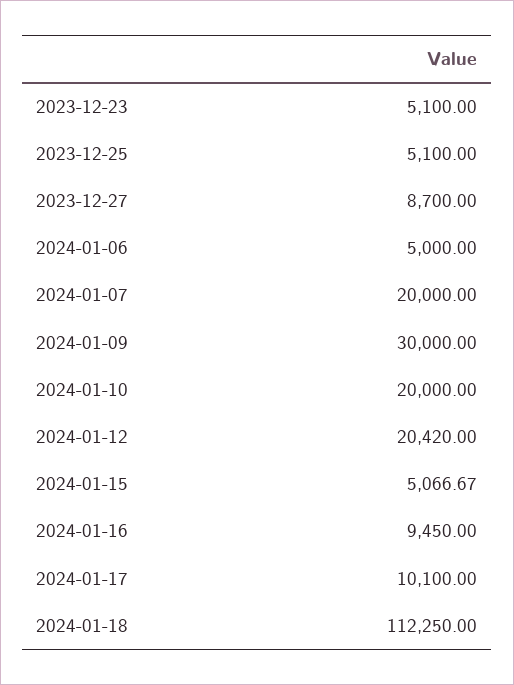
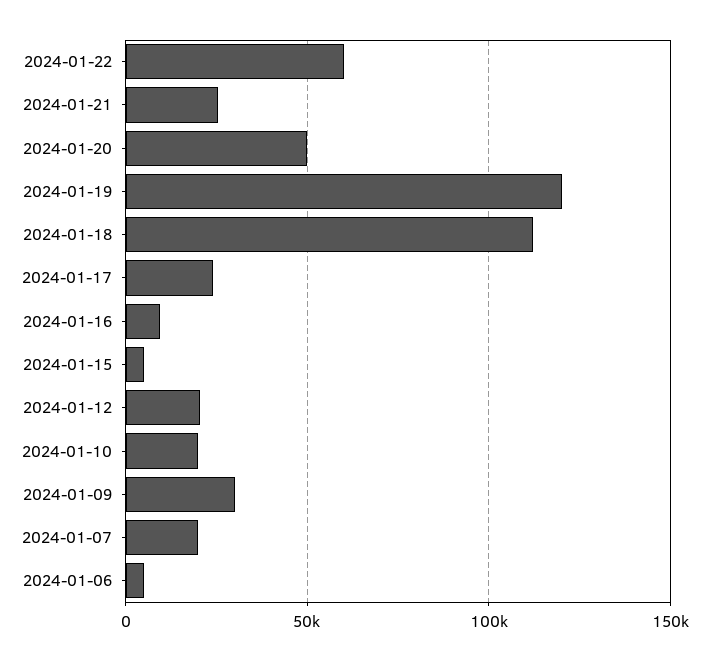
2023-12-23: 5100 -> none
2023-12-25: 5100 -> none
2023-12-27: 8700 -> none
2024-01-17: 10100 -> 25000
2024-01-22: none -> 60000
2024-01-21: none -> 25000
2024-01-20: none -> 50000
2024-01-19: none -> 120000

